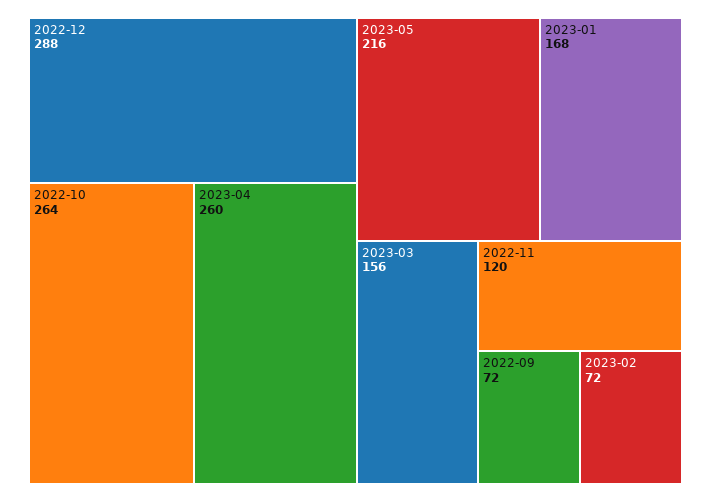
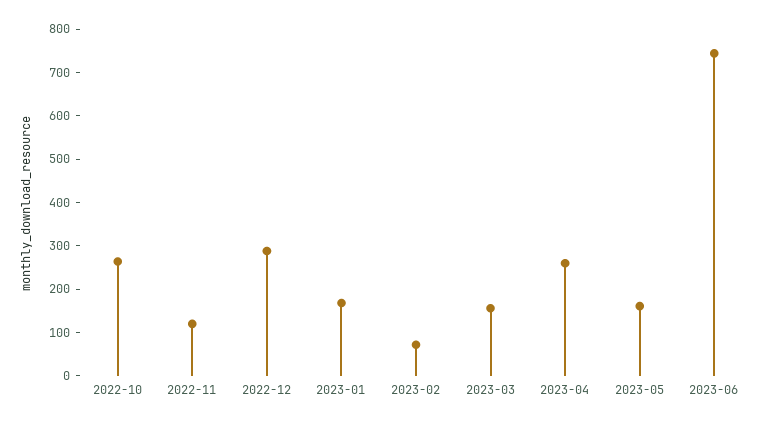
2023-05: 216 -> 160
2022-09: 72 -> none
2023-06: none -> 740

